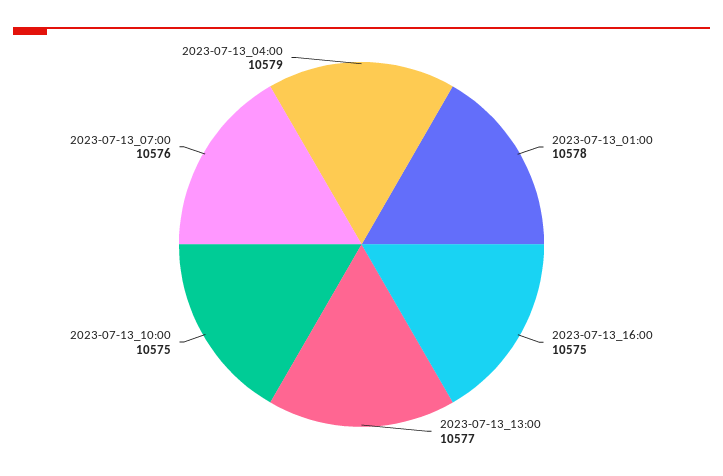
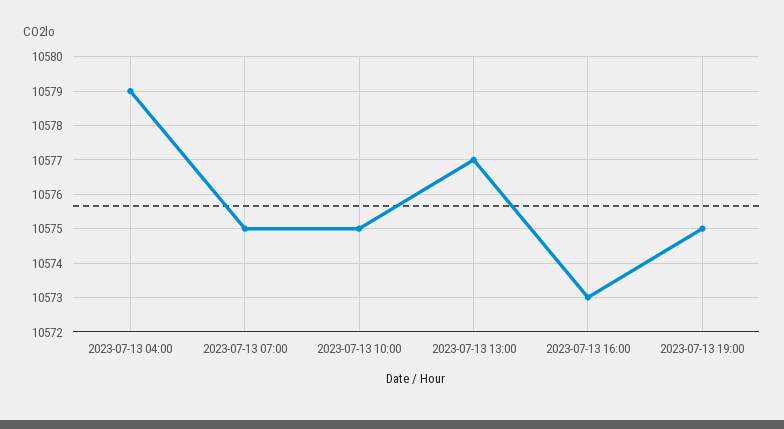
2023-07-13_01:00: 10578 -> none
2023-07-13_16:00: 10575 -> 10573
2023-07-13_07:00: 10576 -> 10575
2023-07-13 19:00: none -> 10575

